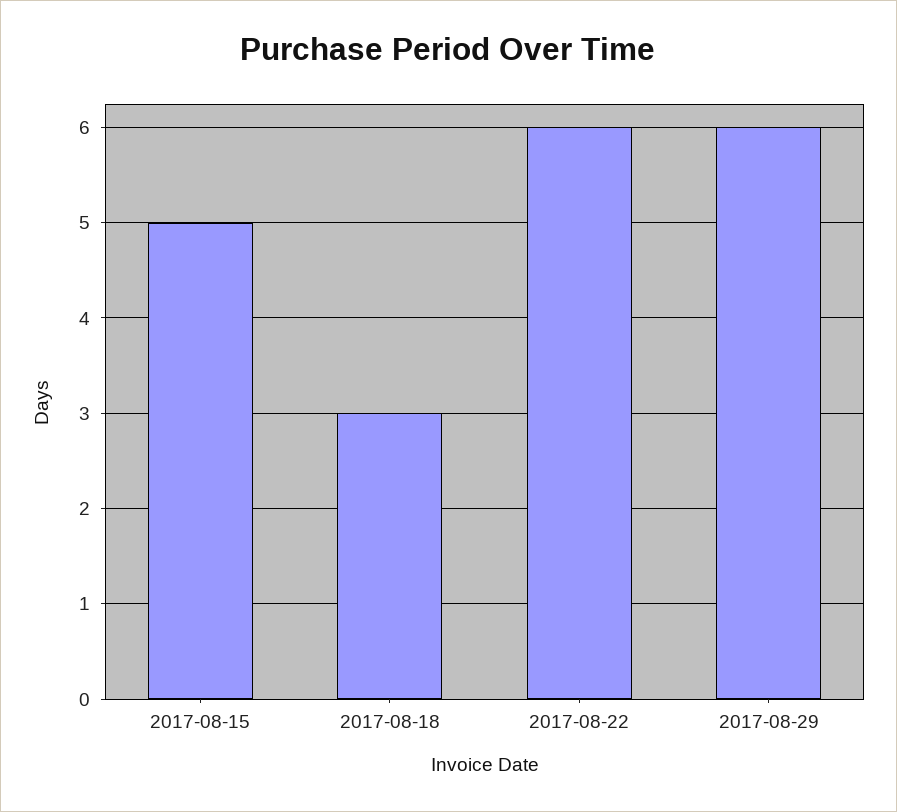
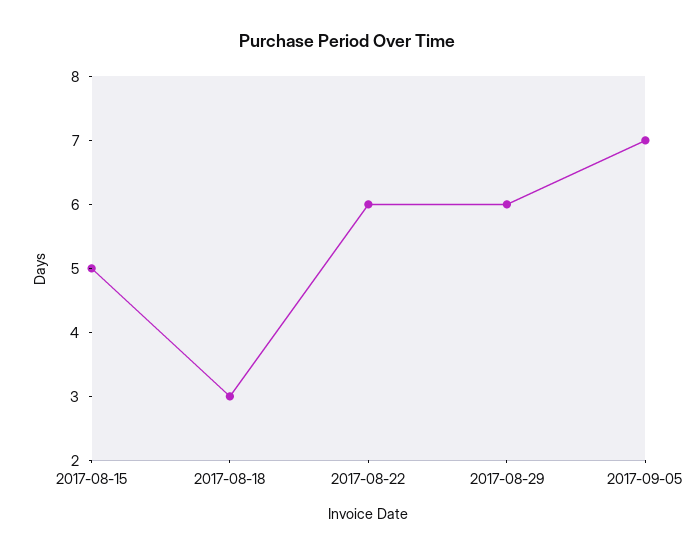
2017-09-05: none -> 7

